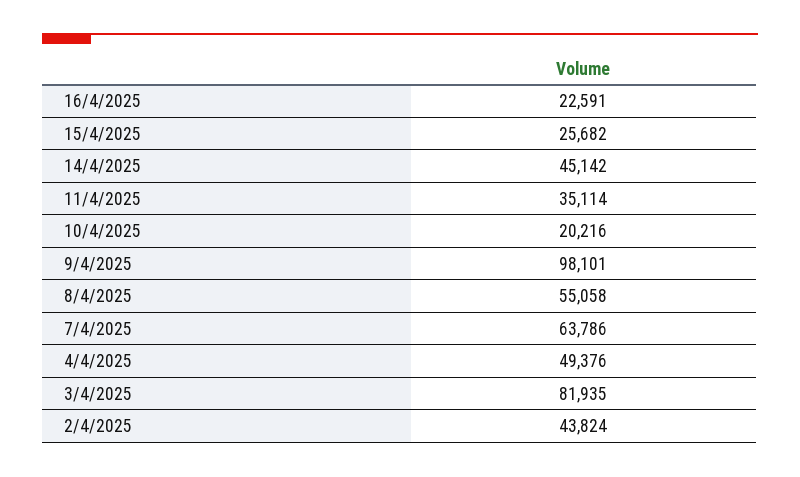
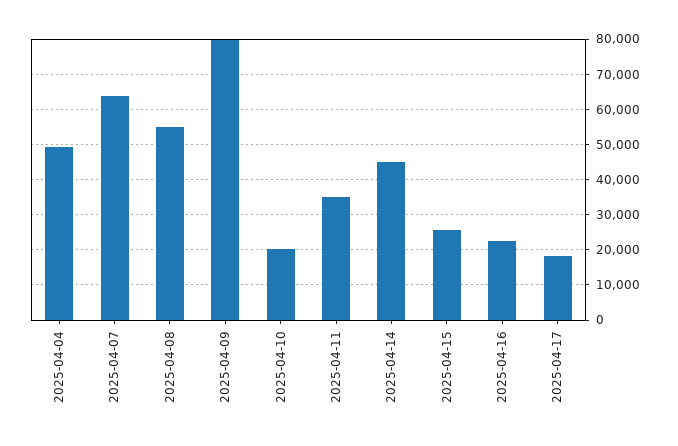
9/4/2025: 98101 -> 80000
3/4/2025: 81935 -> none
2/4/2025: 43824 -> none
2025-04-17: none -> 18000

